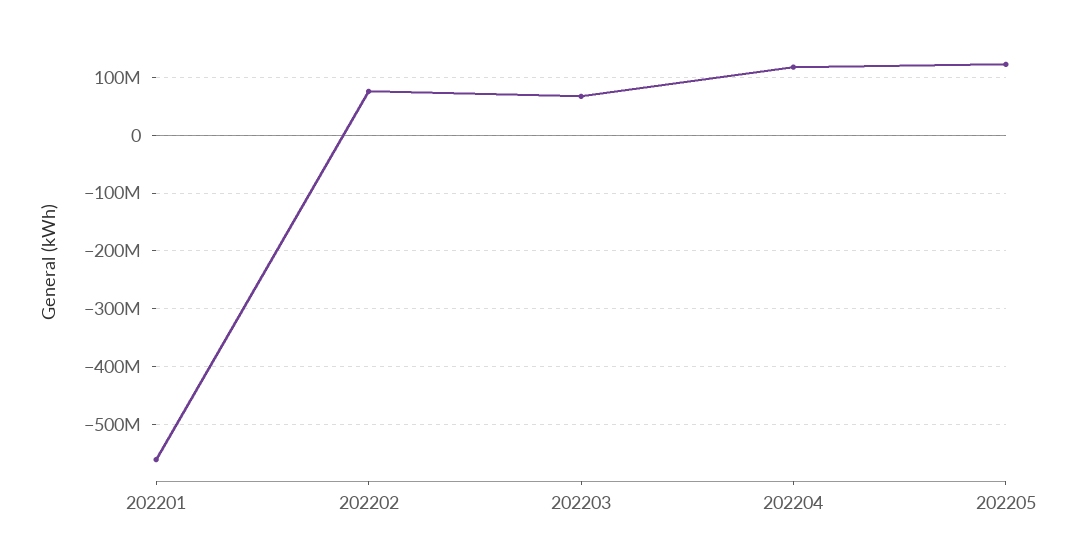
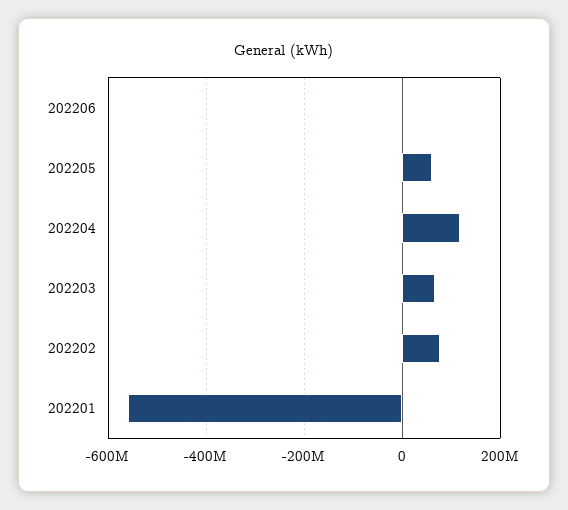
202205: 120000000 -> 60000000
202206: none -> 0

